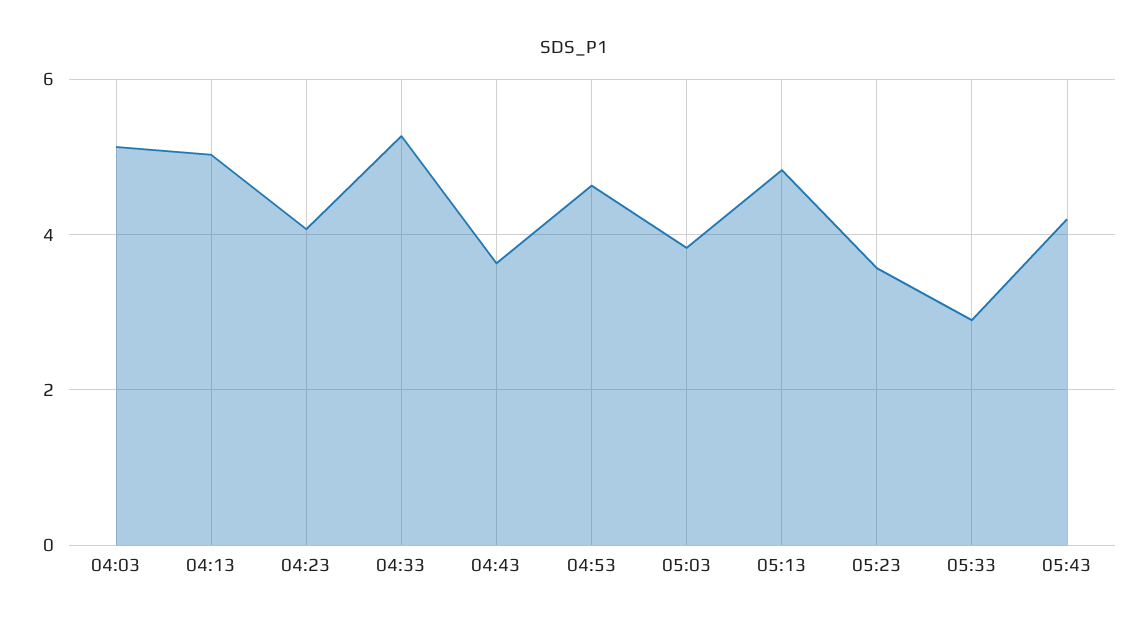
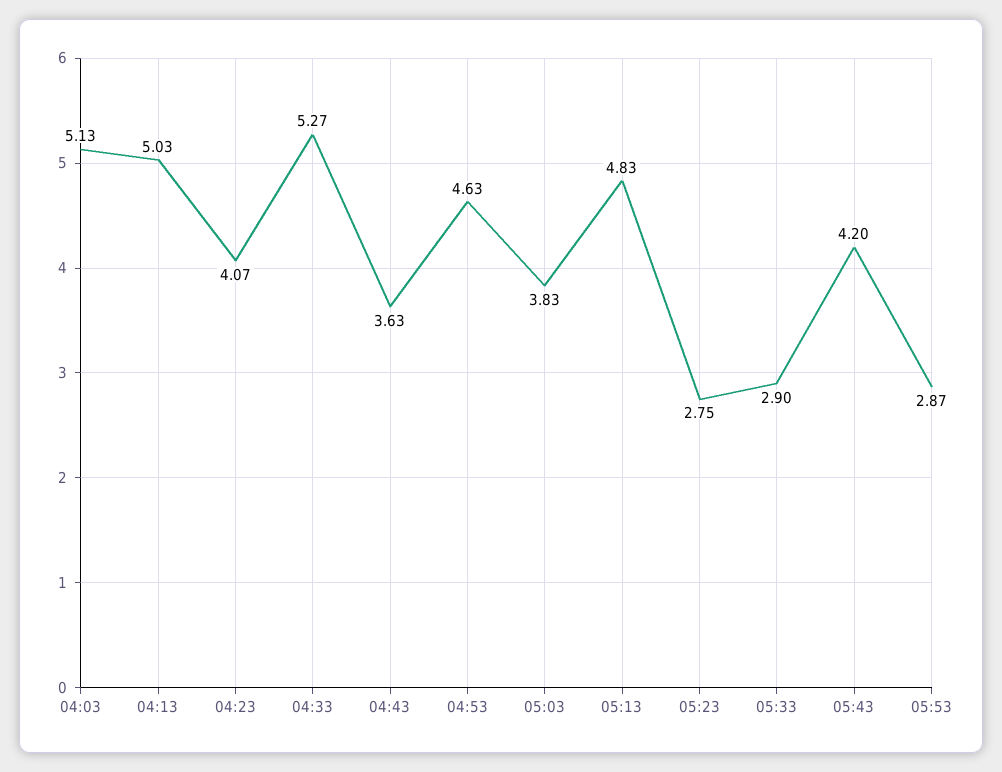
05:23: 3.6 -> 2.75
05:53: none -> 2.87

